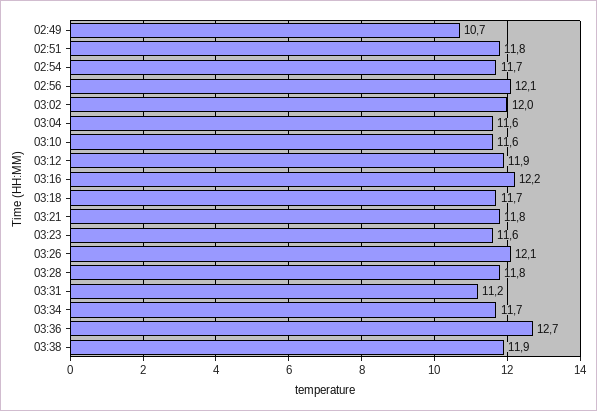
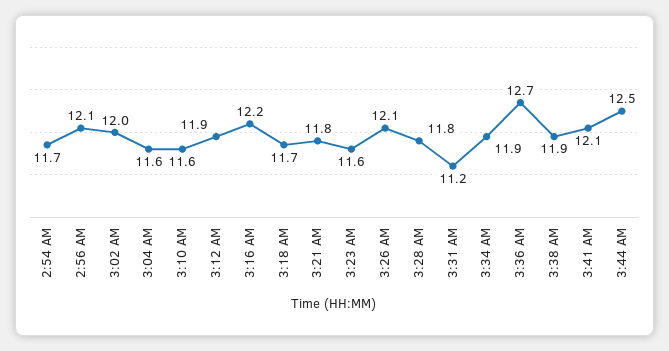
02:49: 10.7 -> none
02:51: 11.8 -> none
03:34: 11.7 -> 11.9
3:41 AM: none -> 12.1
3:44 AM: none -> 12.5

